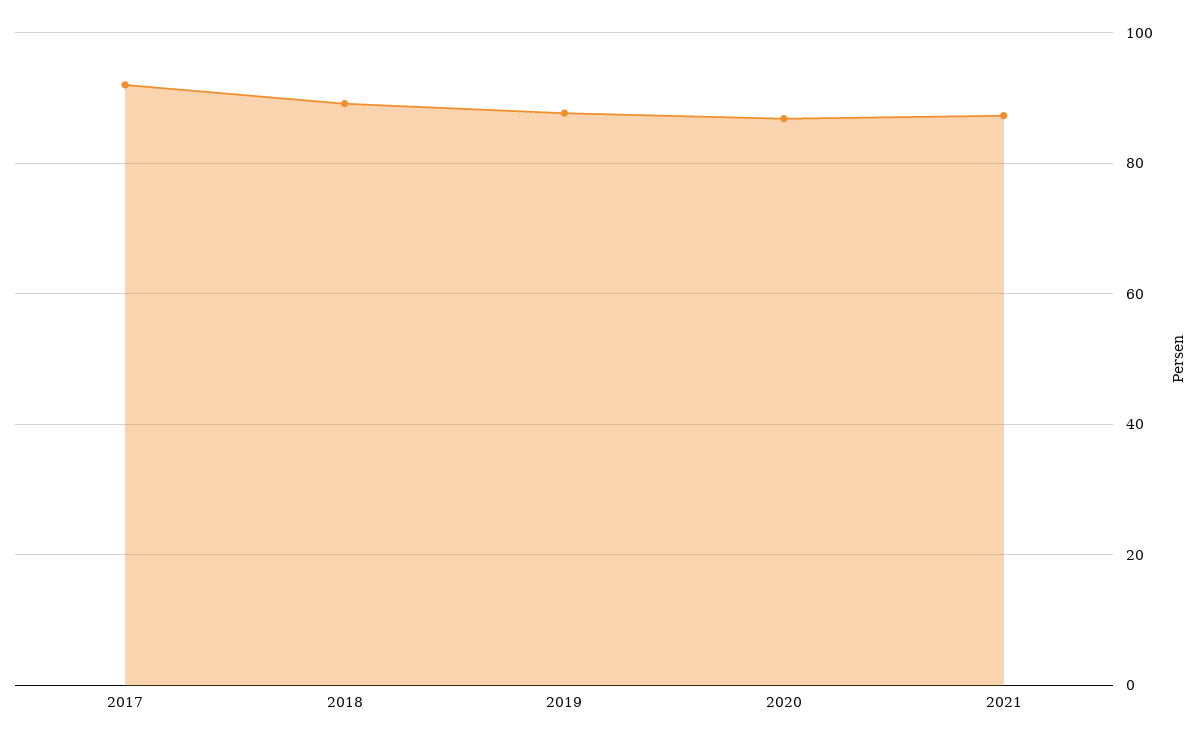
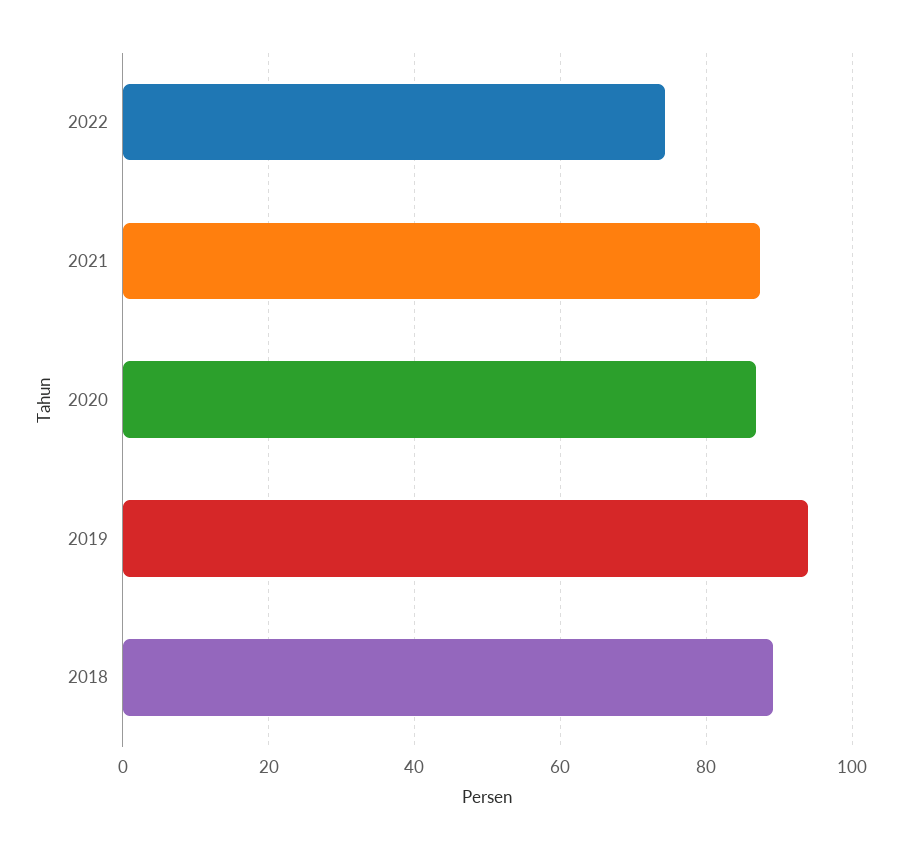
2017: 92 -> none
2019: 88 -> 94
2022: none -> 74

